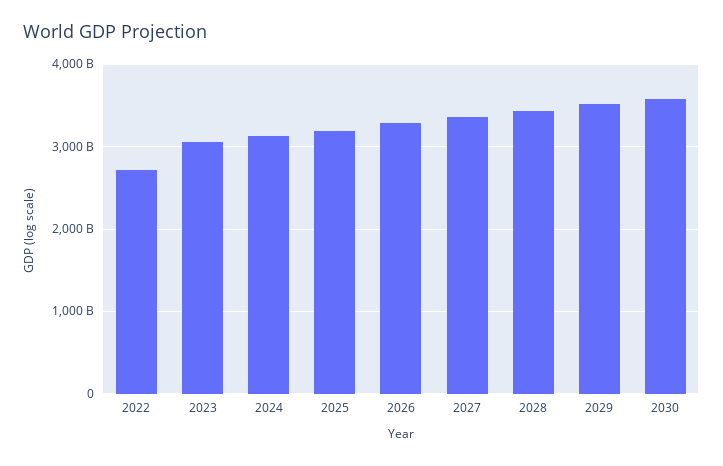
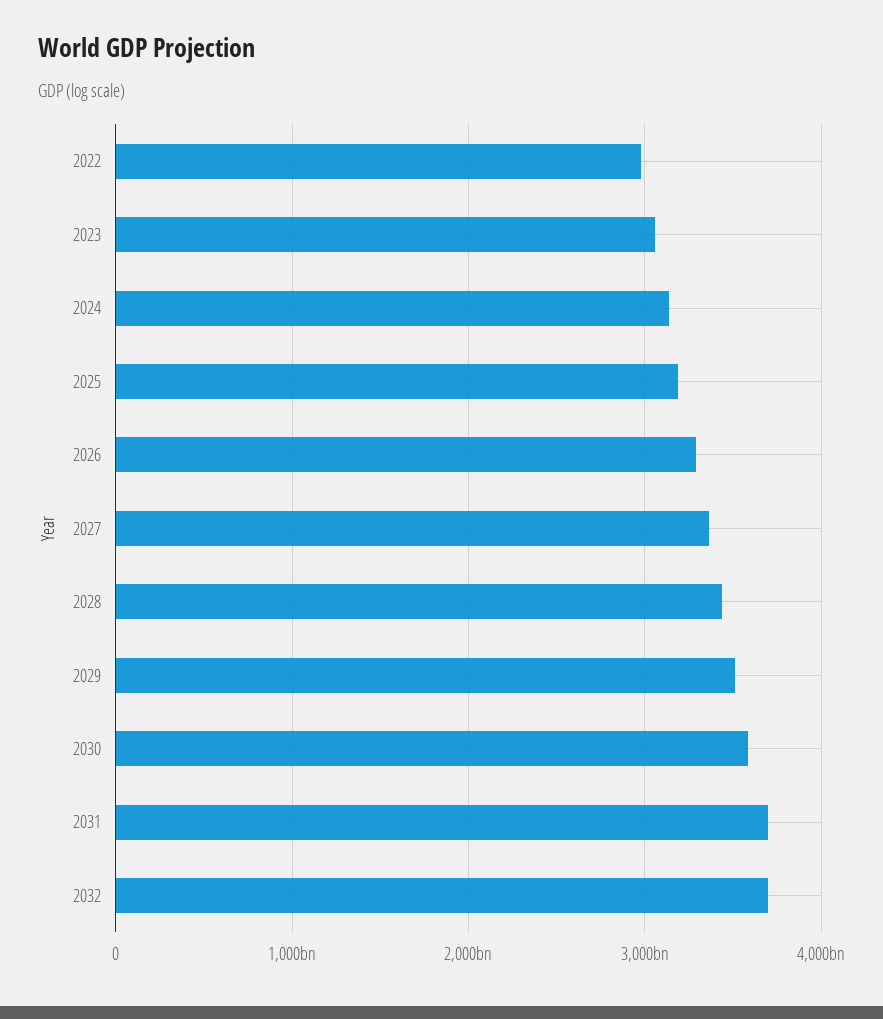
2022: 2700000000000 -> 3000000000000
2031: none -> 3700000000000
2032: none -> 3700000000000

